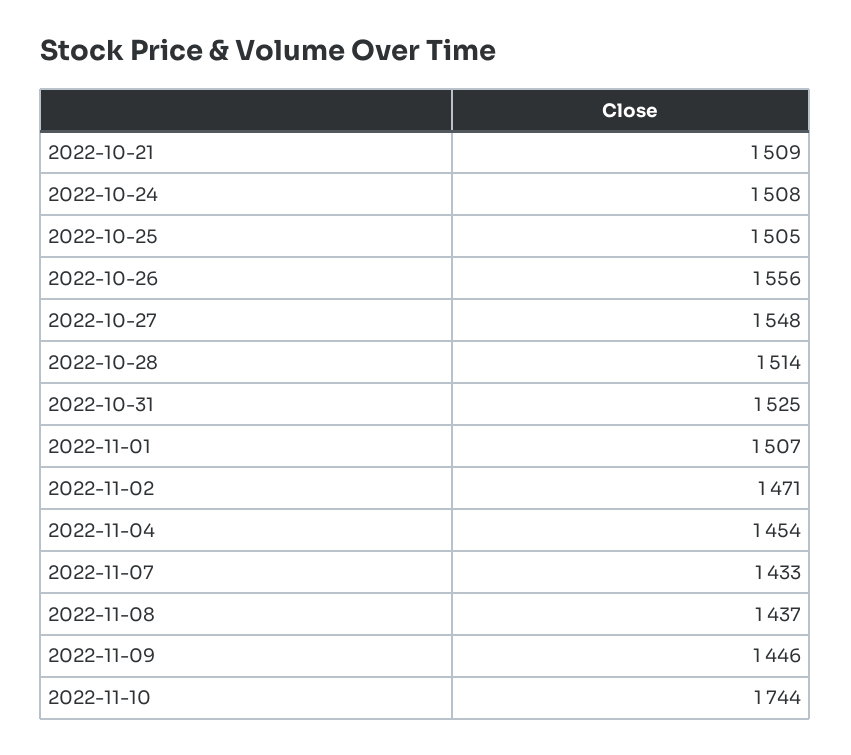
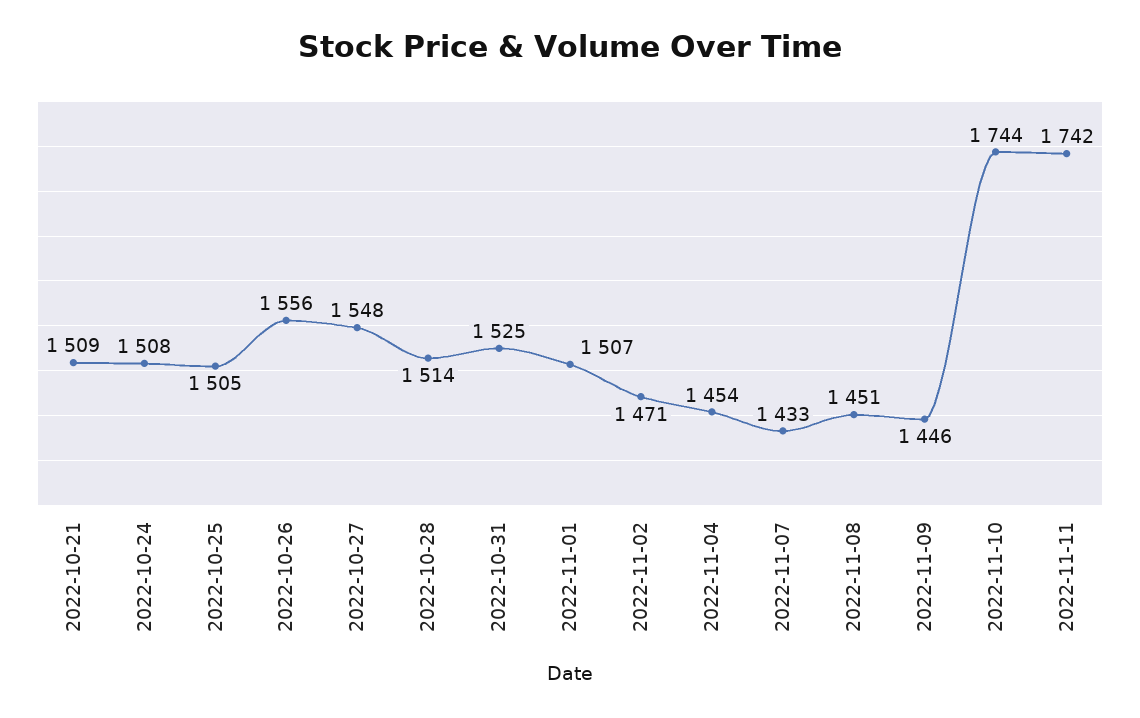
2022-11-08: 1437 -> 1451
2022-11-11: none -> 1742

